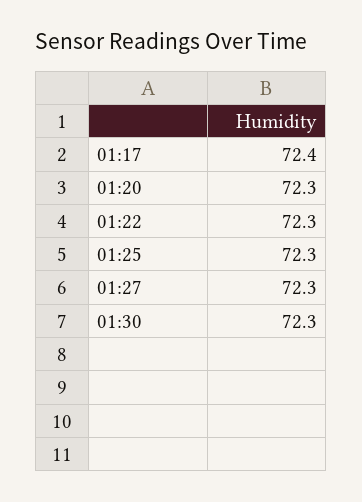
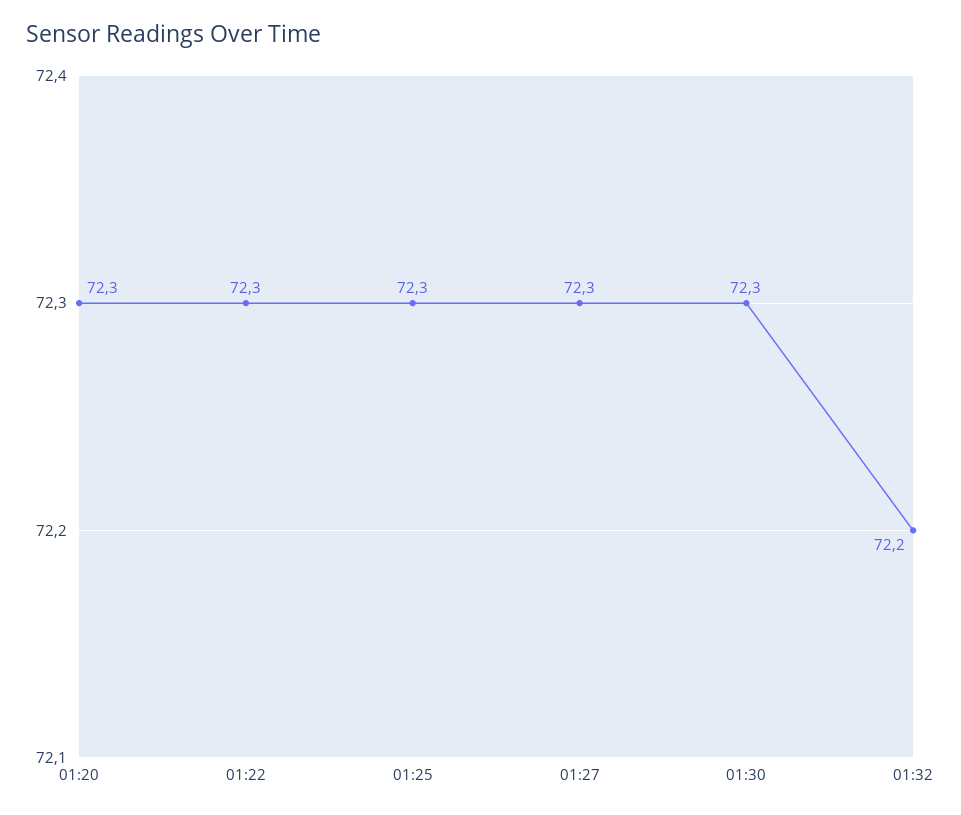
01:17: 72.4 -> none
01:32: none -> 72.2

